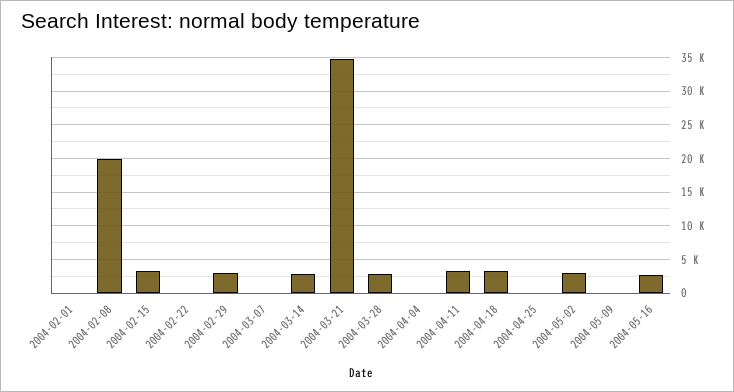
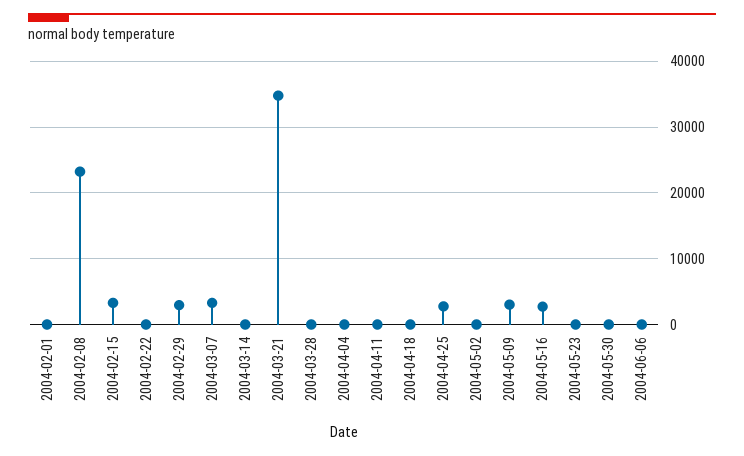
2004-02-08: 20000 -> 23000
2004-03-07: 0 -> 3000
2004-03-14: 3000 -> 0
2004-03-28: 3000 -> 0
2004-04-11: 3000 -> 0
2004-04-18: 3000 -> 0
2004-04-25: 0 -> 3000
2004-05-02: 3000 -> 0
2004-05-09: 0 -> 3000
2004-05-23: none -> 0
2004-05-30: none -> 0
2004-06-06: none -> 0

